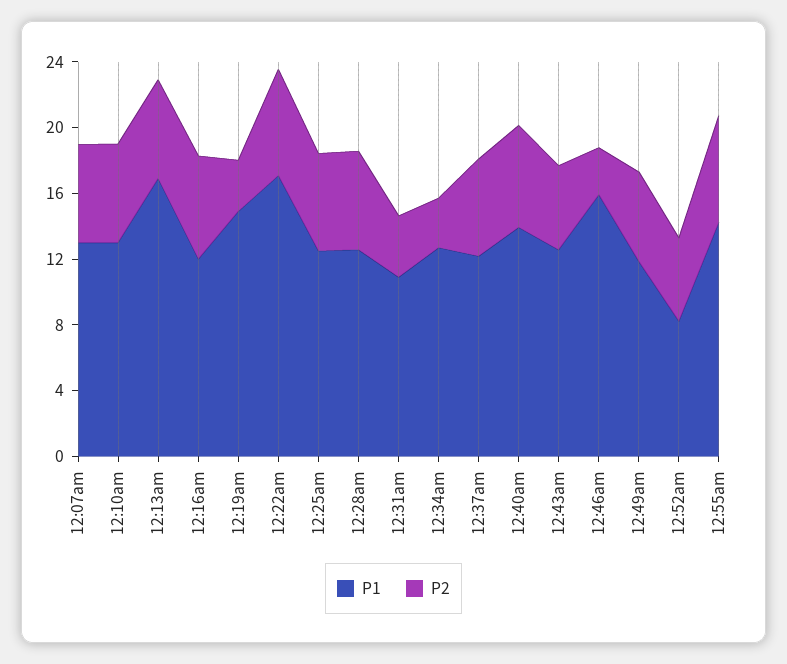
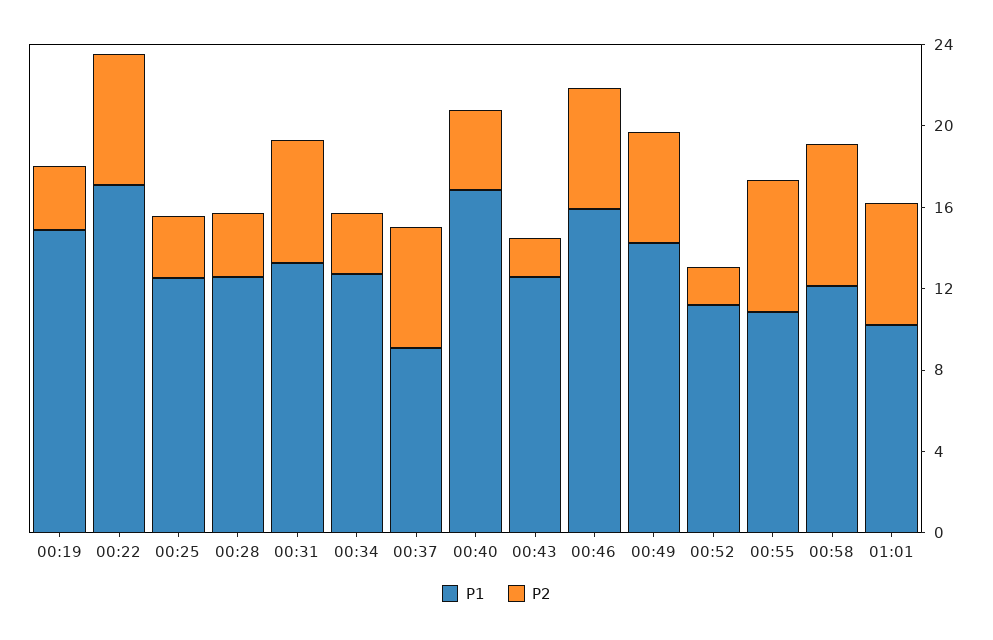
P1, 12:07am: 13 -> none
P2, 12:07am: 6 -> none
P1, 12:10am: 13 -> none
P2, 12:10am: 6 -> none
P1, 12:13am: 17 -> none
P2, 12:13am: 6 -> none
P1, 12:16am: 12 -> none
P2, 12:16am: 6 -> none
P2, 12:25am: 6 -> 3
P2, 12:28am: 6 -> 3
P1, 12:31am: 11 -> 13
P2, 12:31am: 4 -> 6
P1, 12:37am: 12 -> 9
P1, 12:40am: 14 -> 17
P2, 12:40am: 6 -> 4
P2, 12:43am: 5 -> 2
P2, 12:46am: 3 -> 6
P1, 12:49am: 12 -> 14
P1, 12:52am: 8 -> 11
P2, 12:52am: 5 -> 2
P1, 12:55am: 14 -> 11
P1, 00:58: none -> 12
P2, 00:58: none -> 7
P1, 01:01: none -> 10
P2, 01:01: none -> 6

